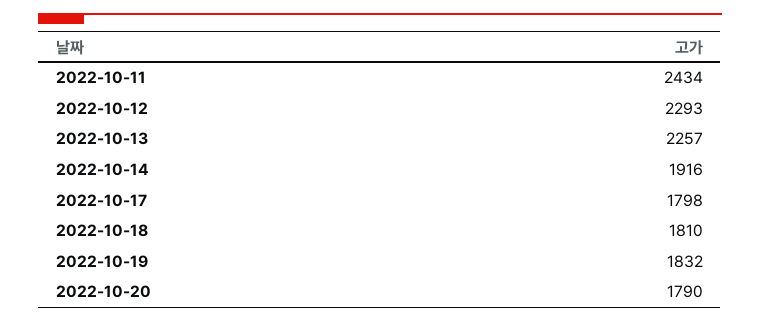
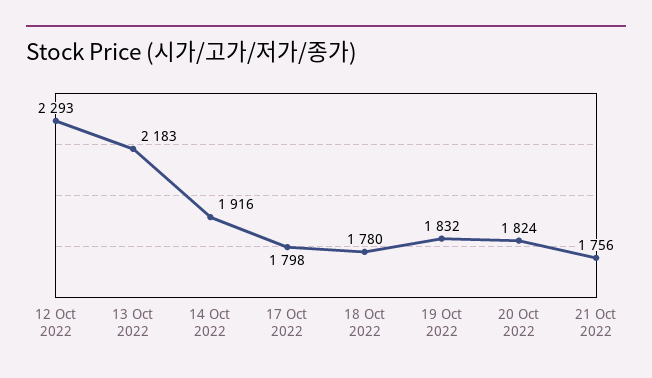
2022-10-11: 2434 -> none
2022-10-13: 2257 -> 2183
2022-10-18: 1810 -> 1780
2022-10-20: 1790 -> 1824
21 Oct 2022: none -> 1756

